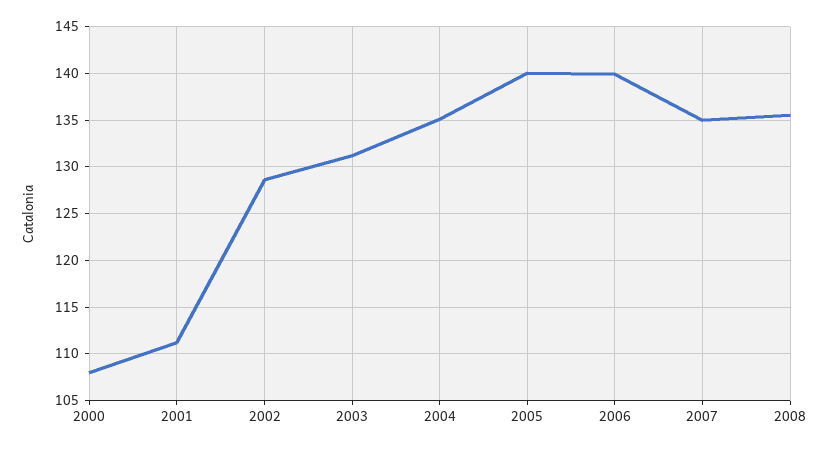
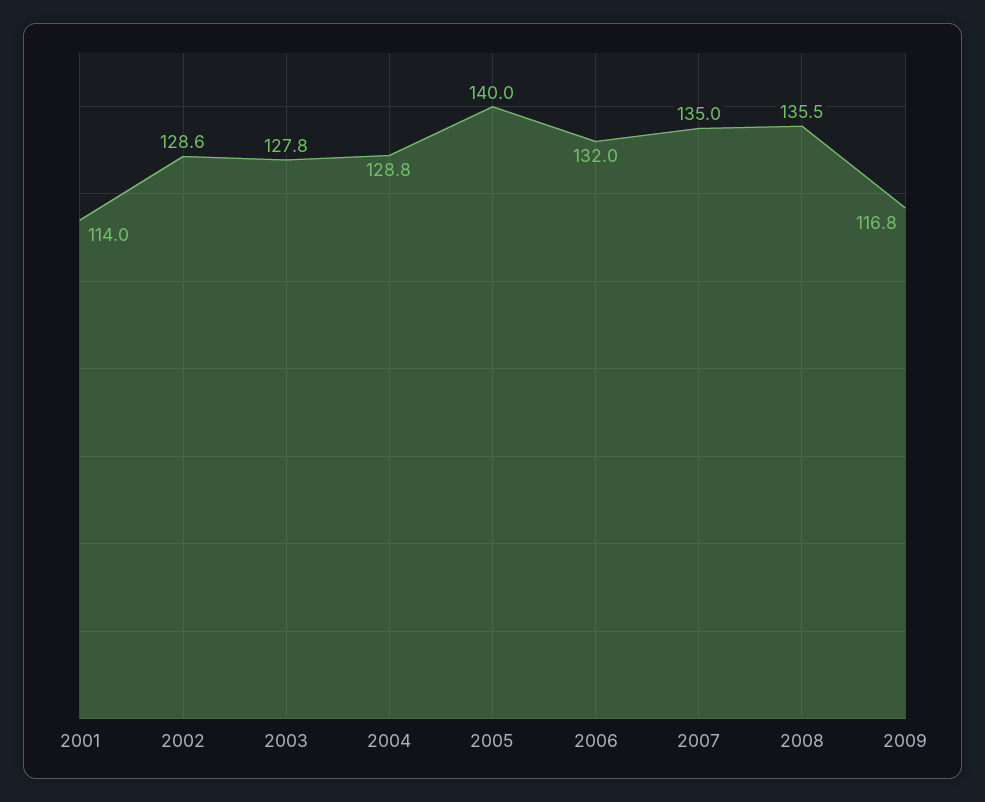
2000: 108 -> none
2001: 111 -> 114
2003: 131 -> 127.8
2004: 135 -> 128.8
2006: 140 -> 132
2009: none -> 116.8

